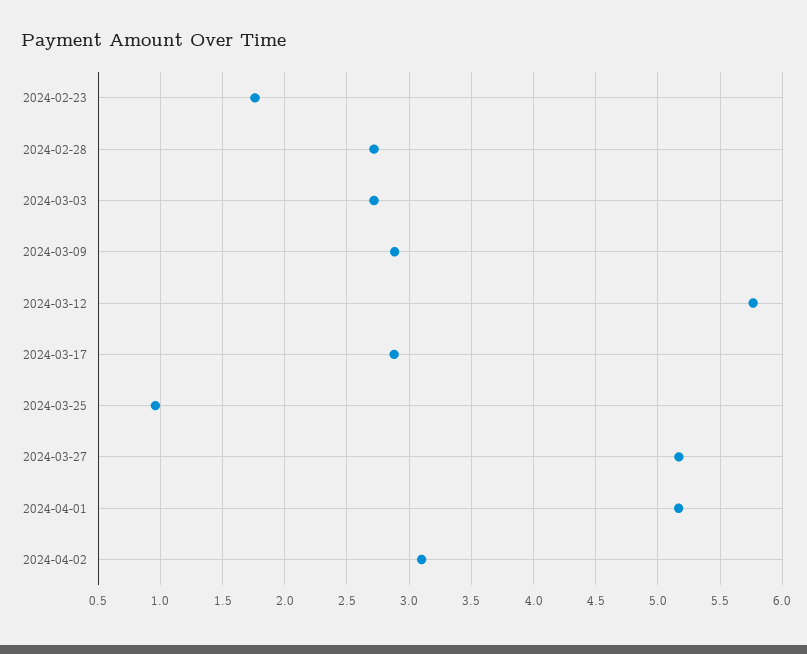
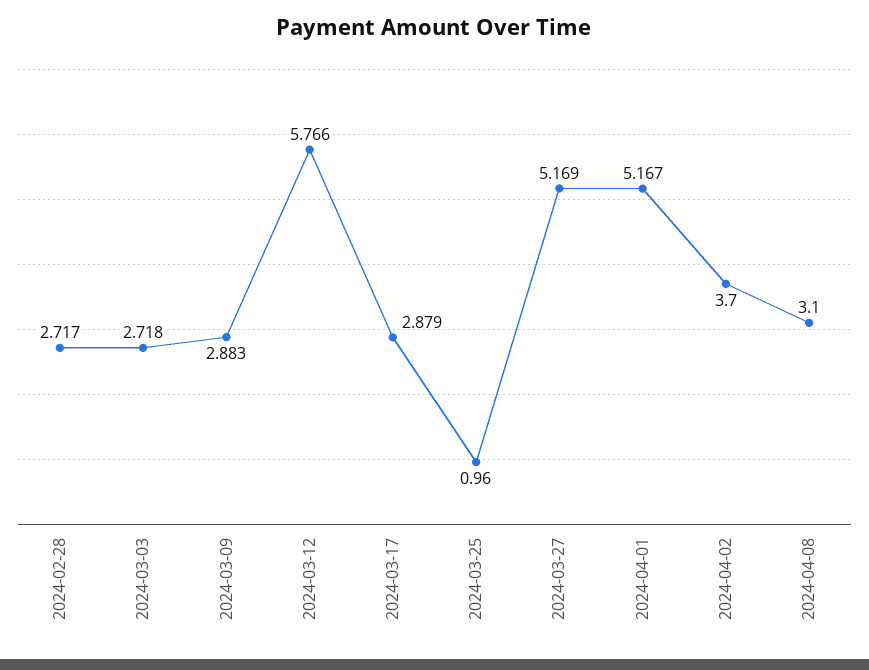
2024-02-23: 1.75 -> none
2024-04-02: 3.1 -> 3.7
2024-04-08: none -> 3.1

